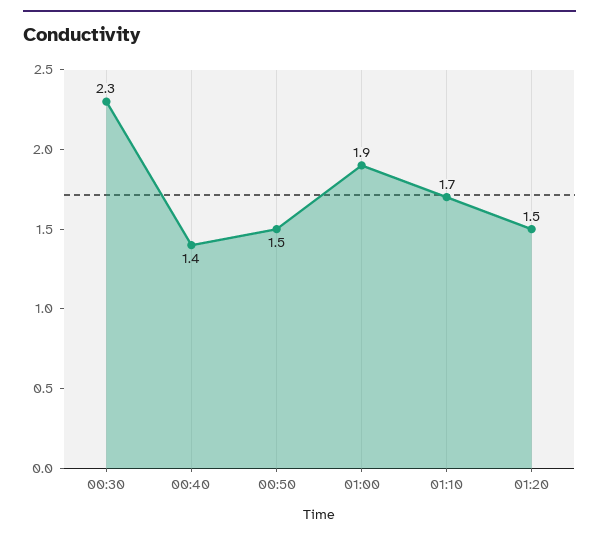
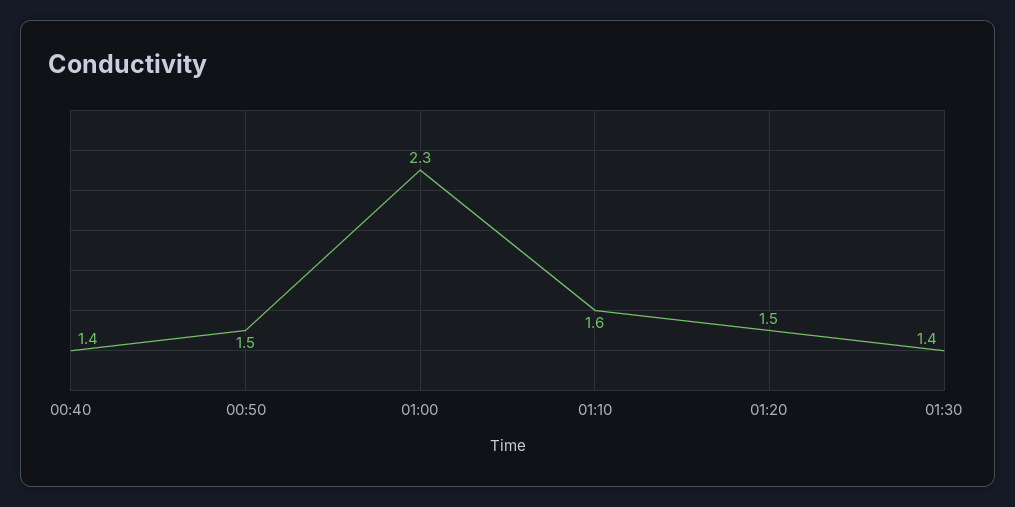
00:30: 2.3 -> none
01:00: 1.9 -> 2.3
01:10: 1.7 -> 1.6
01:30: none -> 1.4

